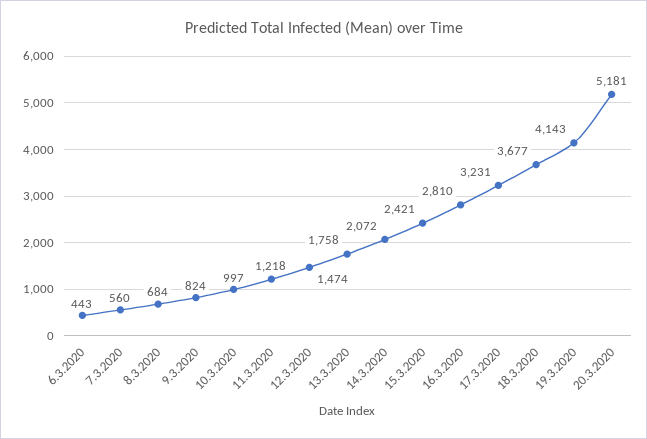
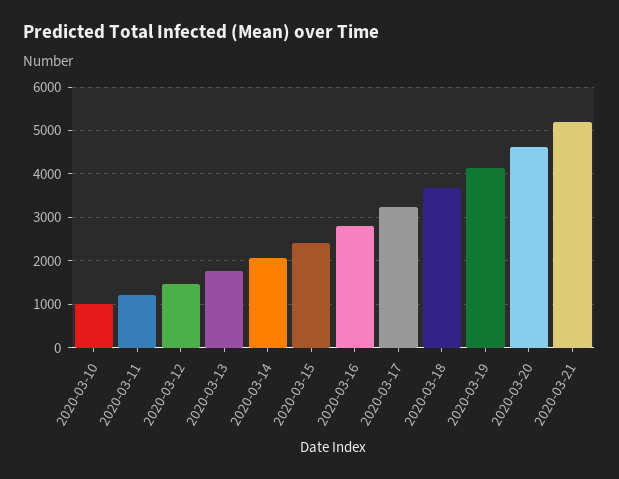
6.3.2020: 443 -> none
7.3.2020: 560 -> none
8.3.2020: 684 -> none
9.3.2020: 824 -> none
20.3.2020: 5181 -> 4600
2020-03-21: none -> 5200

